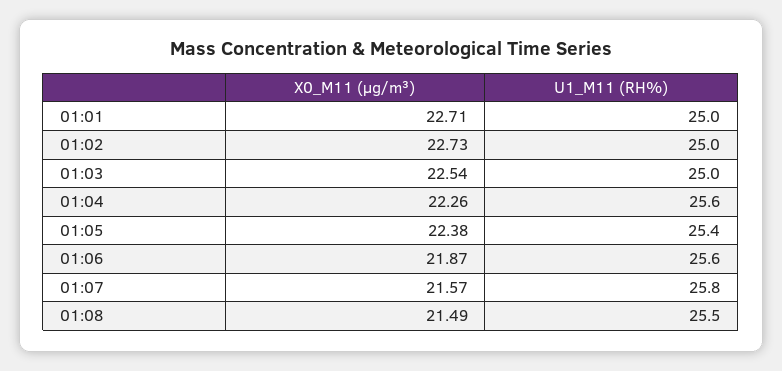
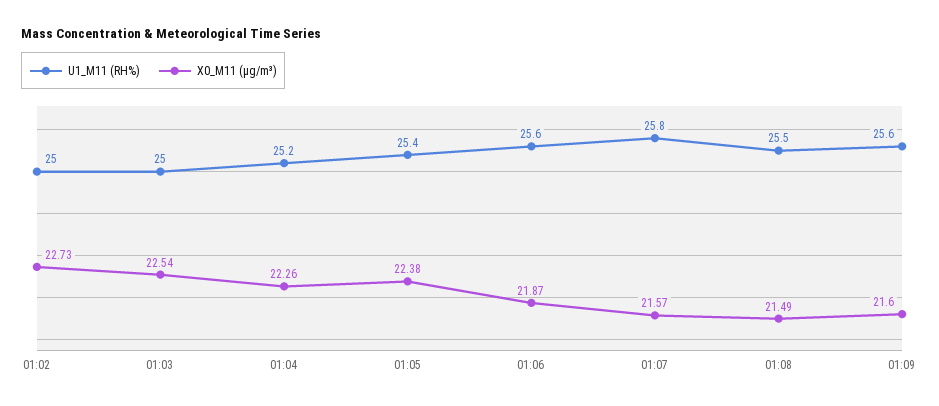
X0_M11 (μg/m³), 01:01: 22.71 -> none
U1_M11 (RH%), 01:01: 25 -> none
U1_M11 (RH%), 01:04: 25.6 -> 25.2
U1_M11 (RH%), 01:09: none -> 25.6
X0_M11 (μg/m³), 01:09: none -> 21.6

